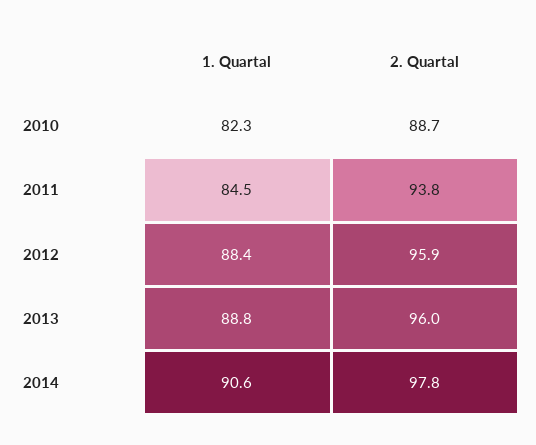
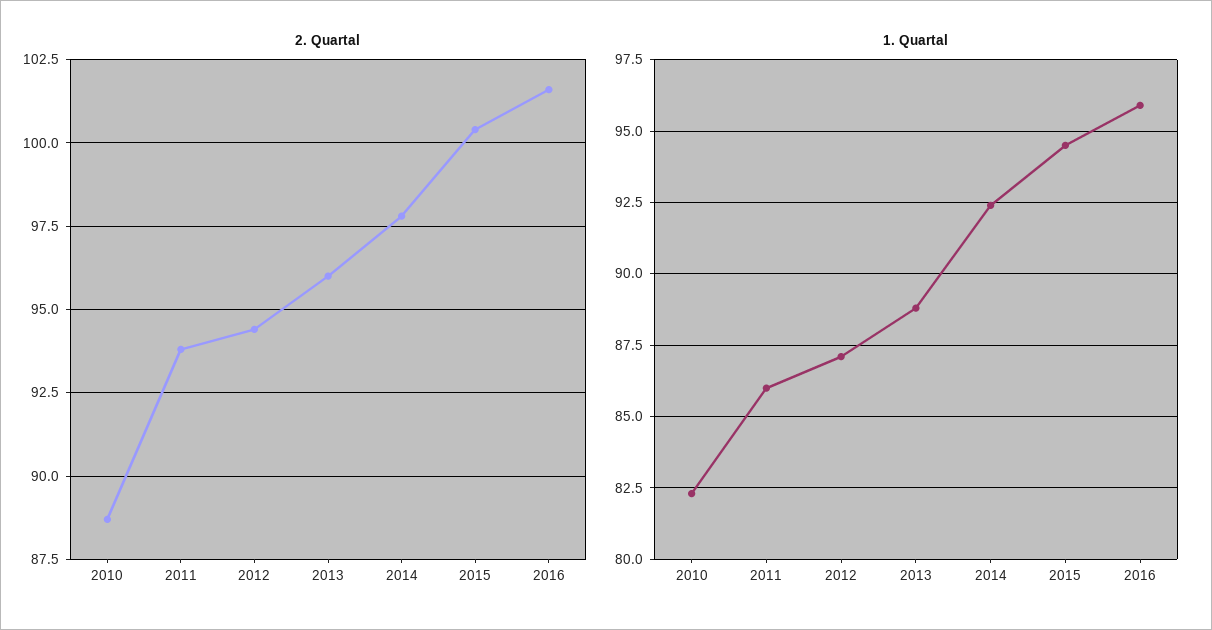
1. Quartal, 2011: 84.5 -> 86
1. Quartal, 2012: 88.4 -> 87
2. Quartal, 2012: 95.9 -> 94.5
1. Quartal, 2014: 90.6 -> 92.5
2. Quartal, 2015: none -> 100.5
2. Quartal, 2016: none -> 101.5
1. Quartal, 2015: none -> 94.5
1. Quartal, 2016: none -> 96

